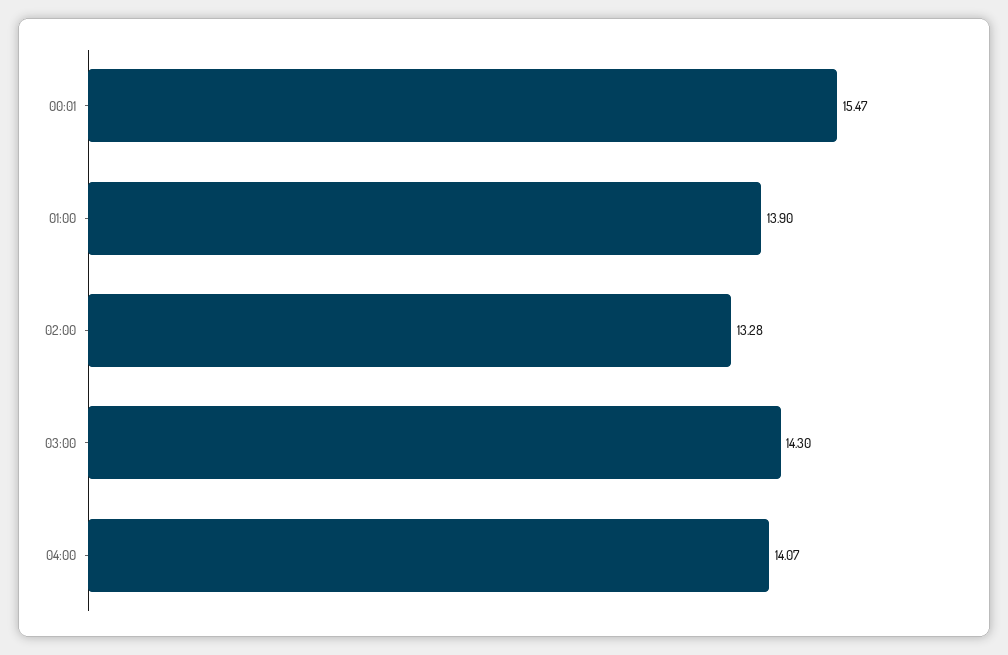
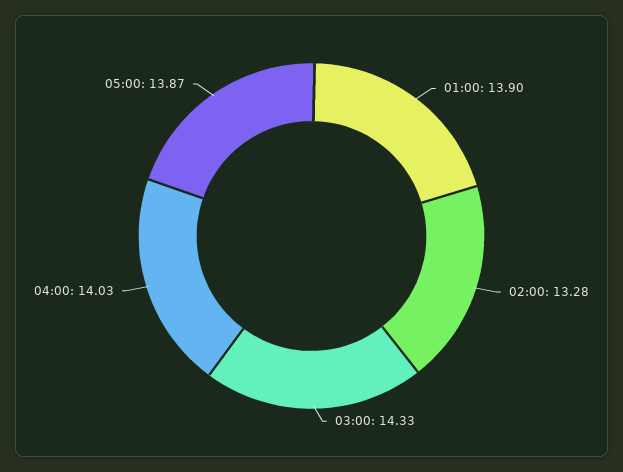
00:01: 15.47 -> none
03:00: 14.3 -> 14.33
04:00: 14.07 -> 14.03
05:00: none -> 13.87

